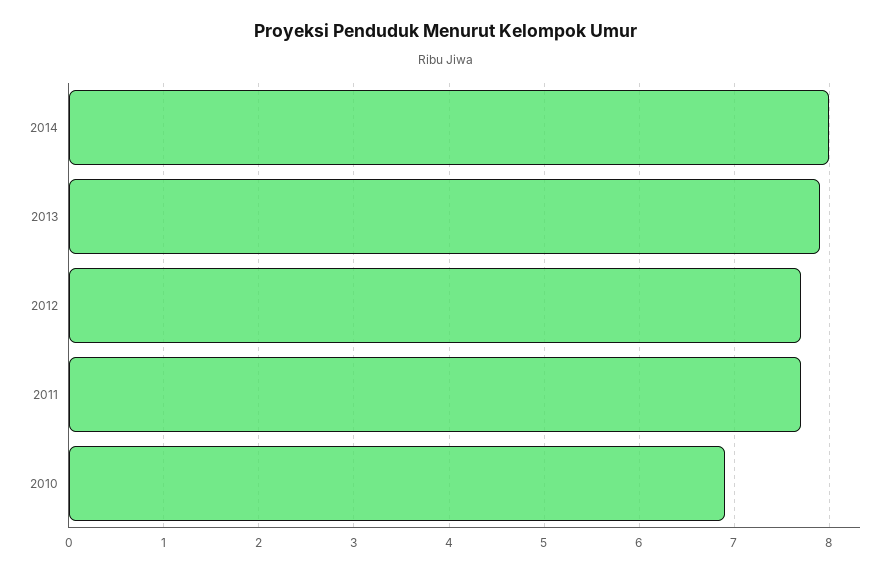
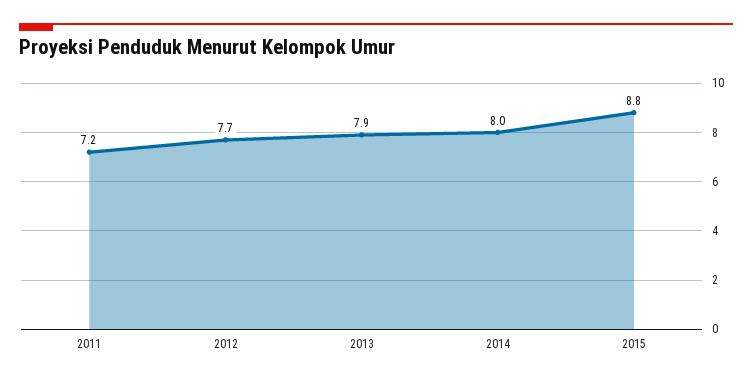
2011: 7.7 -> 7.2
2010: 6.9 -> none
2015: none -> 8.8

